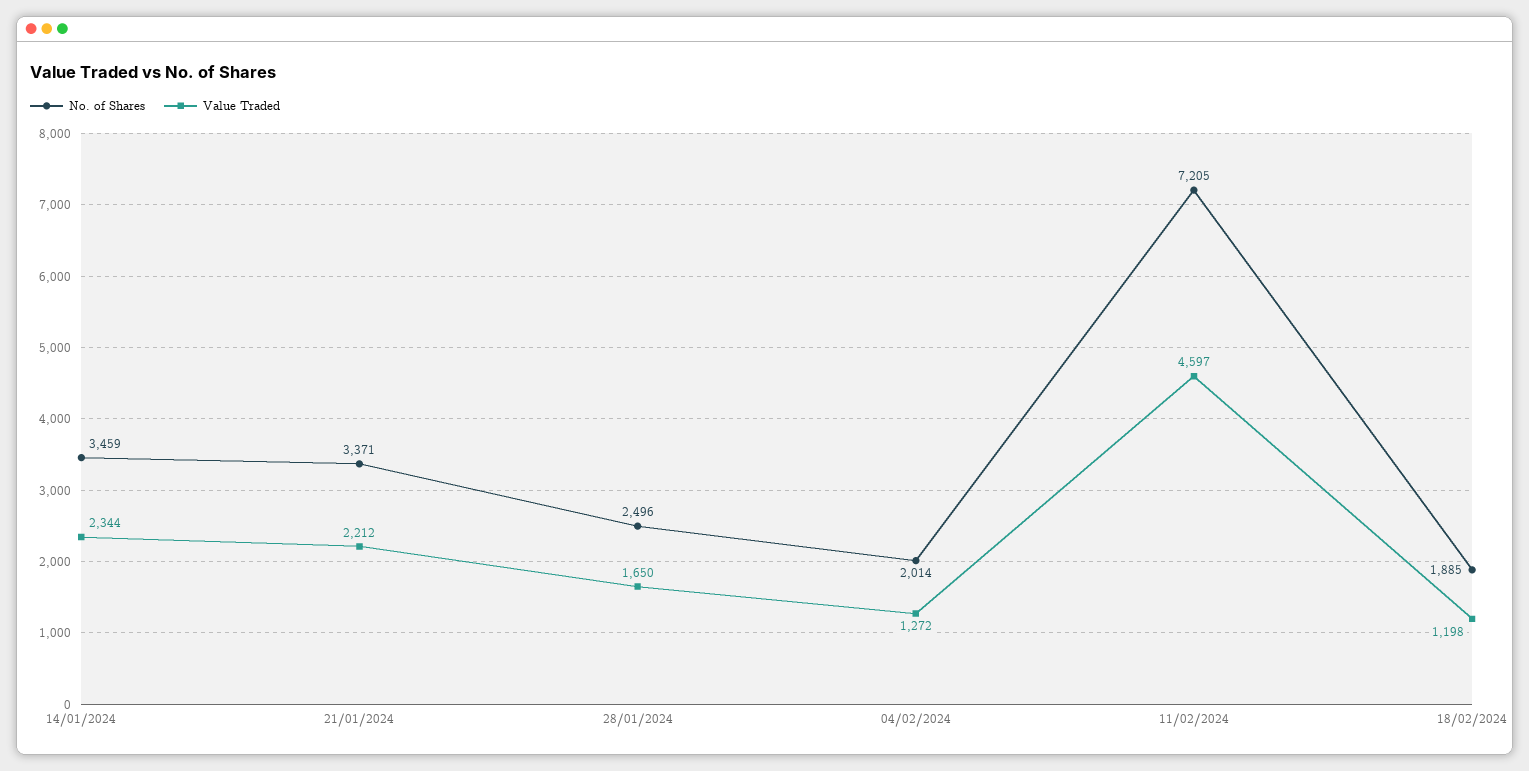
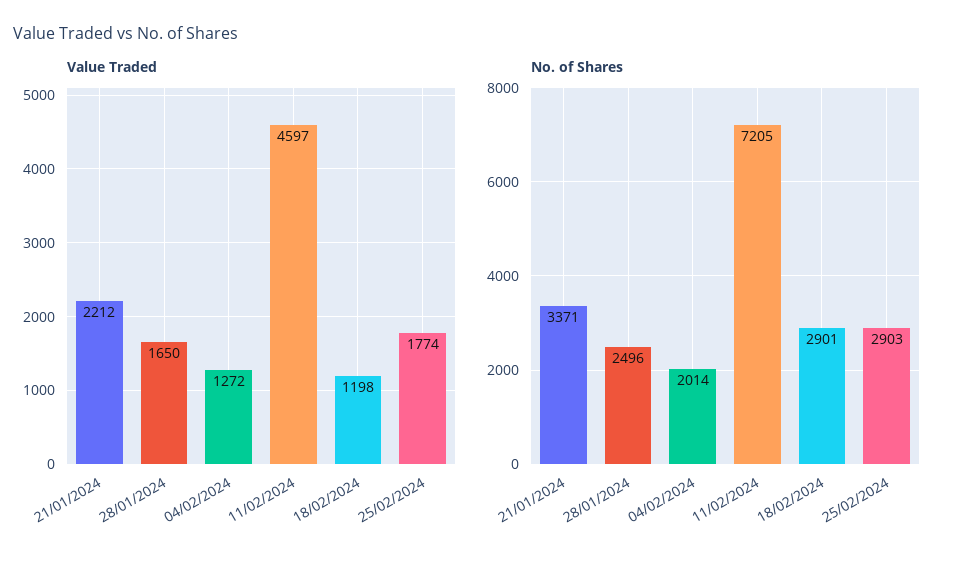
No. of Shares, 14/01/2024: 3459 -> none
Value Traded, 14/01/2024: 2344 -> none
No. of Shares, 18/02/2024: 1885 -> 2901
Value Traded, 25/02/2024: none -> 1774
No. of Shares, 25/02/2024: none -> 2903

